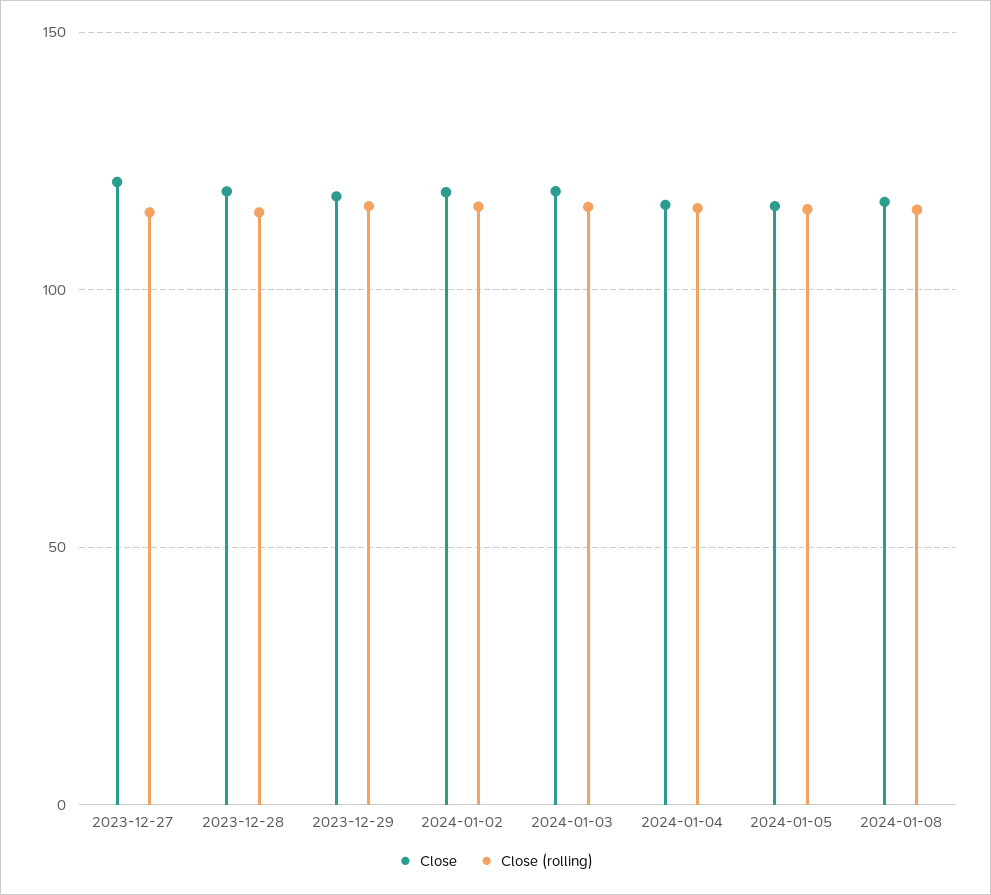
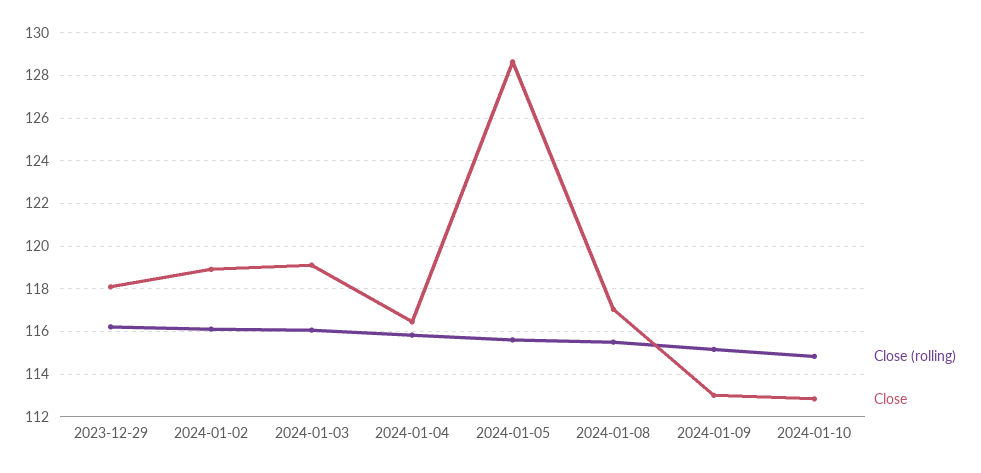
Close, 2023-12-27: 120 -> none
Close (rolling), 2023-12-27: 115 -> none
Close, 2023-12-28: 120 -> none
Close (rolling), 2023-12-28: 115 -> none
Close, 2024-01-05: 115 -> 128.5
Close (rolling), 2024-01-09: none -> 115
Close, 2024-01-09: none -> 113
Close (rolling), 2024-01-10: none -> 115
Close, 2024-01-10: none -> 113

